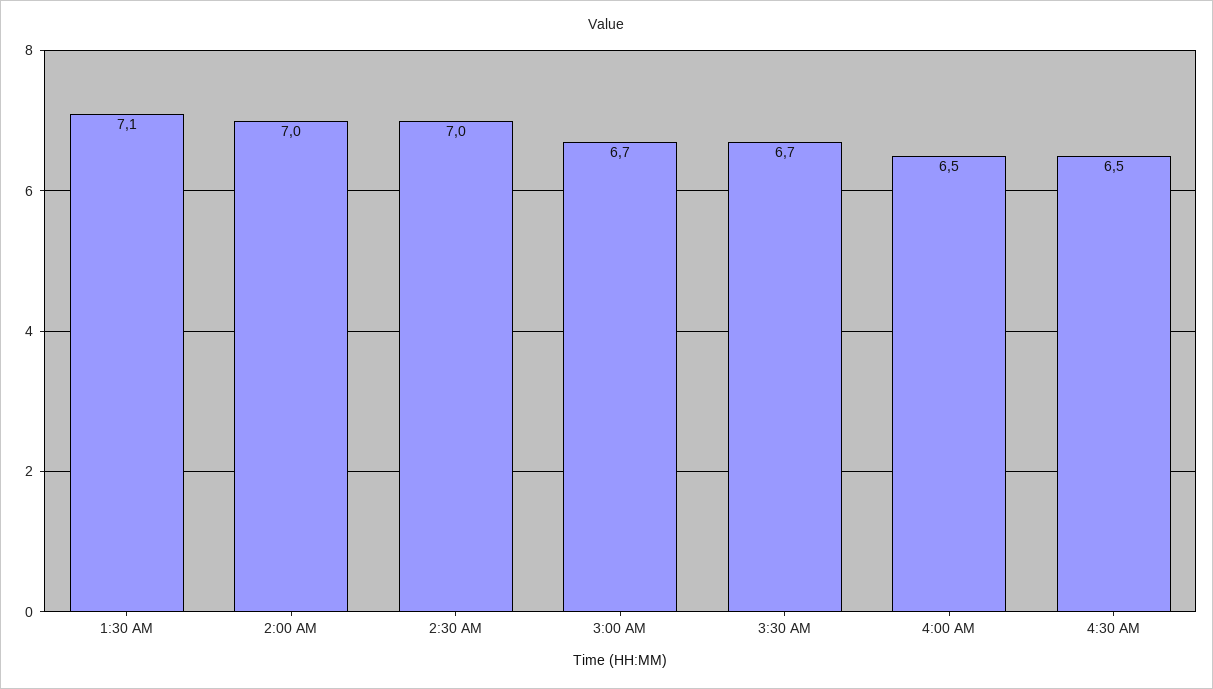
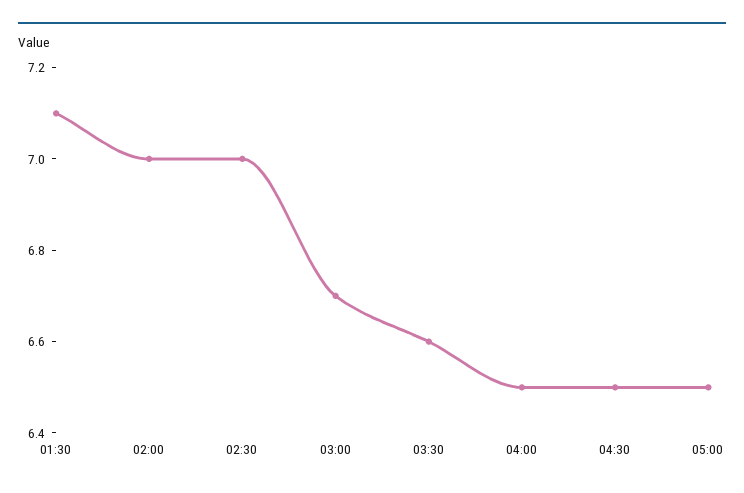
3:30 AM: 6.7 -> 6.6
05:00: none -> 6.5

